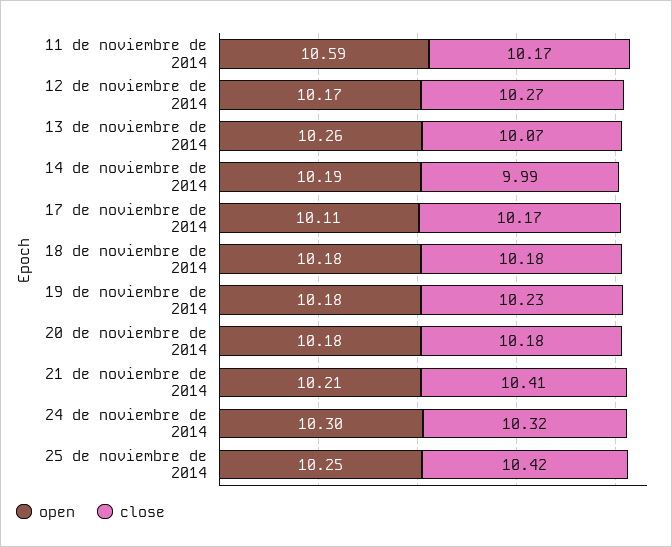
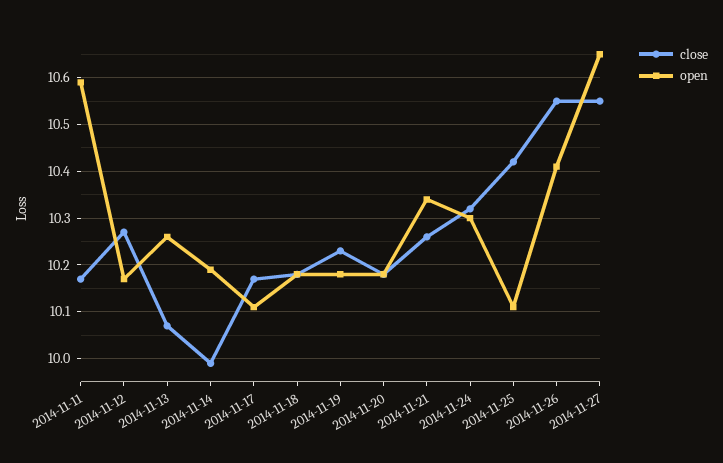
open, 21 de noviembre de 2014: 10.21 -> 10.35
close, 21 de noviembre de 2014: 10.41 -> 10.25
open, 25 de noviembre de 2014: 10.25 -> 10.1
close, 2014-11-26: none -> 10.55
open, 2014-11-26: none -> 10.4
close, 2014-11-27: none -> 10.55
open, 2014-11-27: none -> 10.65

